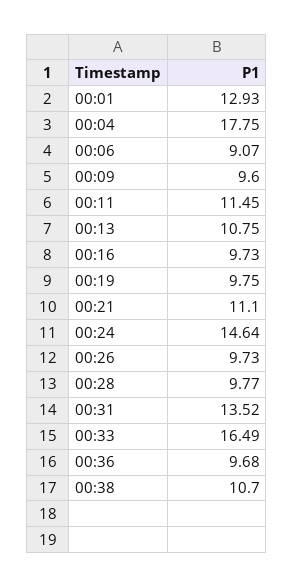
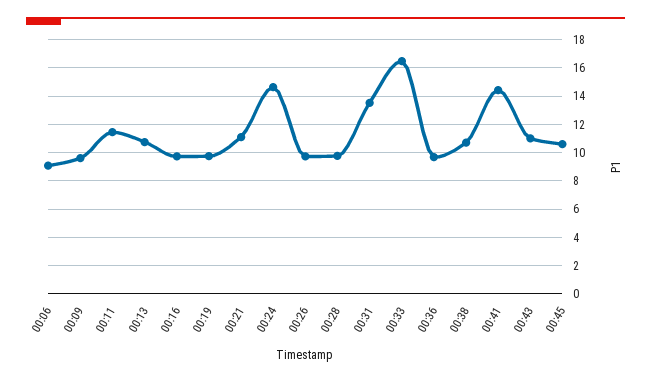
00:01: 12.93 -> none
00:04: 17.75 -> none
00:41: none -> 14.5
00:43: none -> 11
00:45: none -> 10.5

